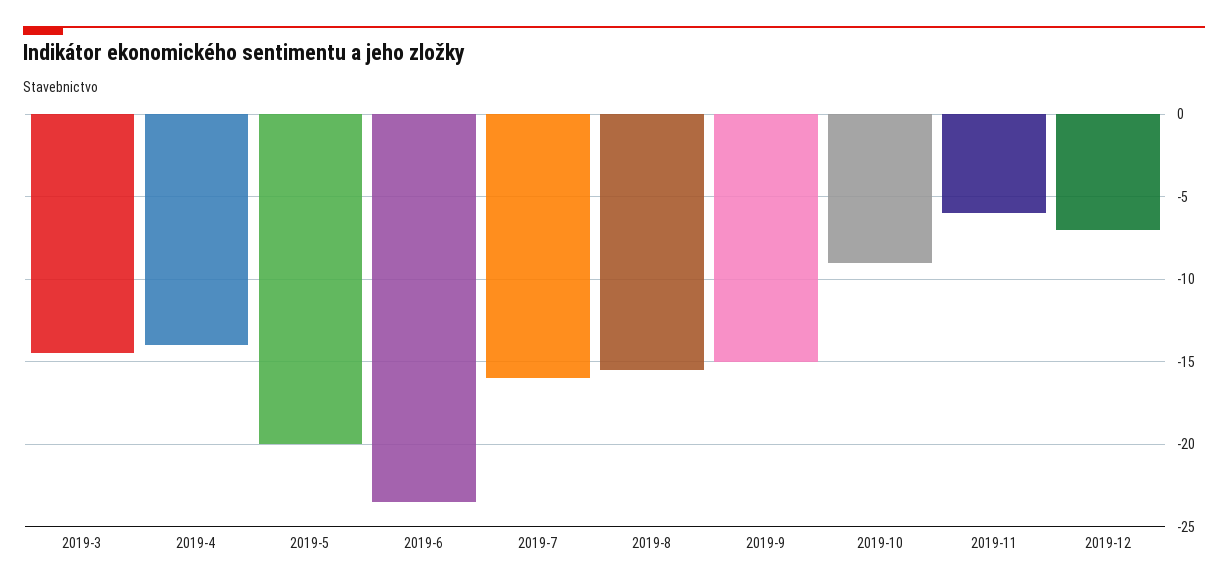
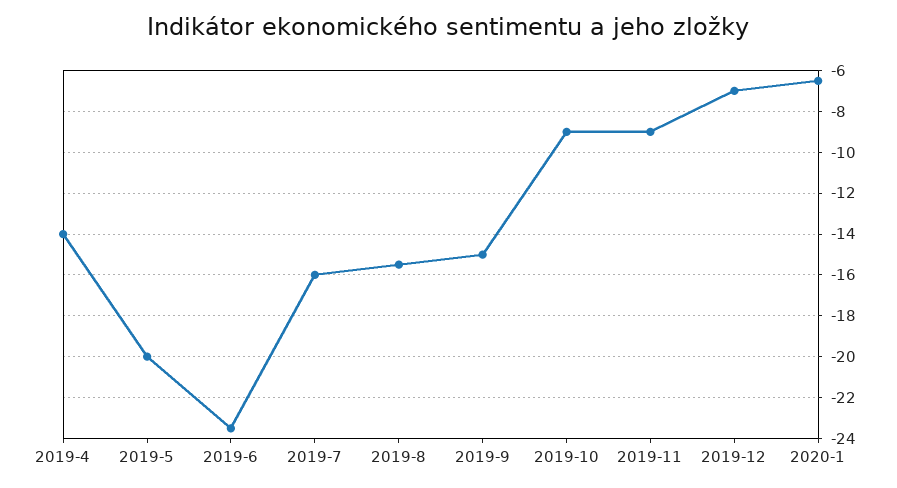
2019-3: -14.5 -> none
2019-11: -6 -> -9
2020-1: none -> -6.5

